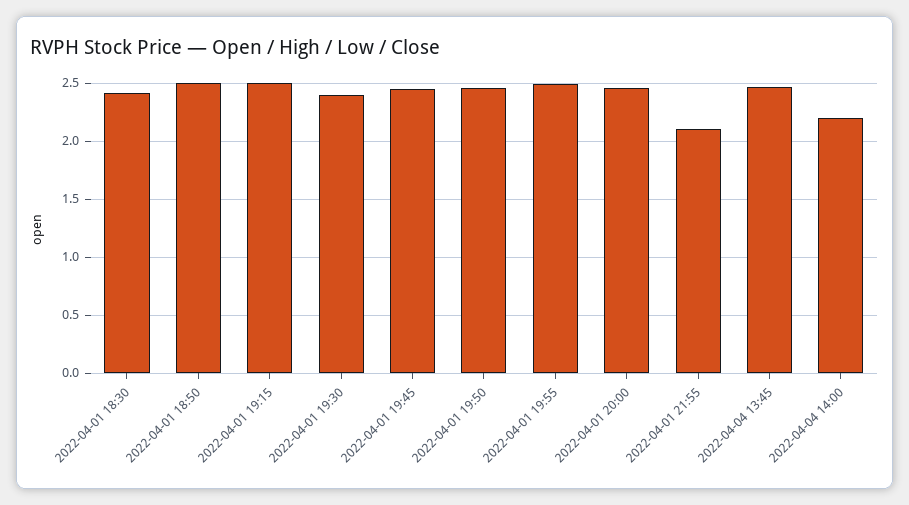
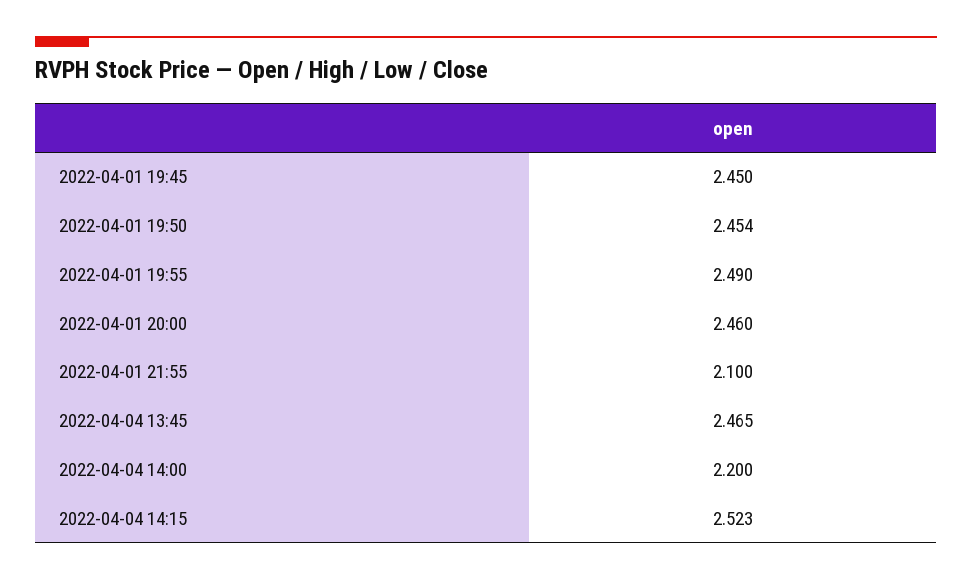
2022-04-01 18:30: 2.4 -> none
2022-04-01 18:50: 2.5 -> none
2022-04-01 19:15: 2.5 -> none
2022-04-01 19:30: 2.4 -> none
2022-04-04 14:15: none -> 2.523

